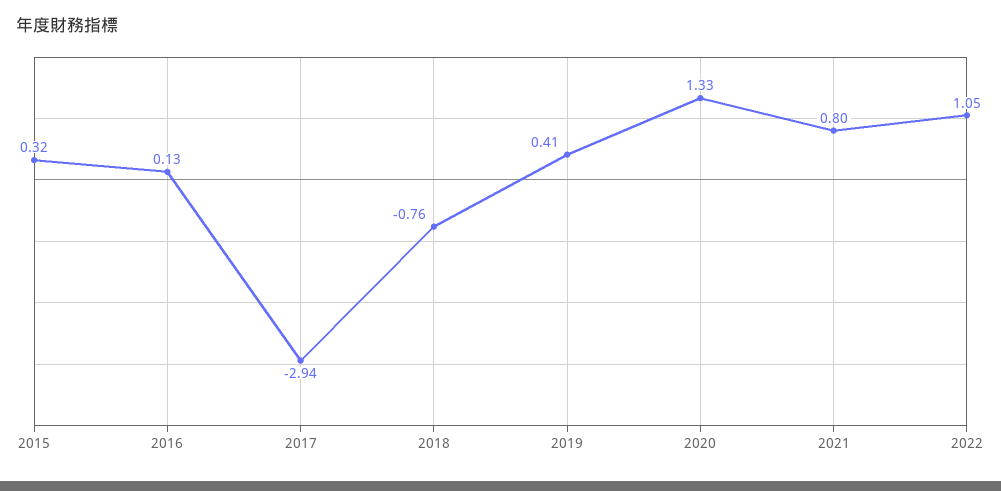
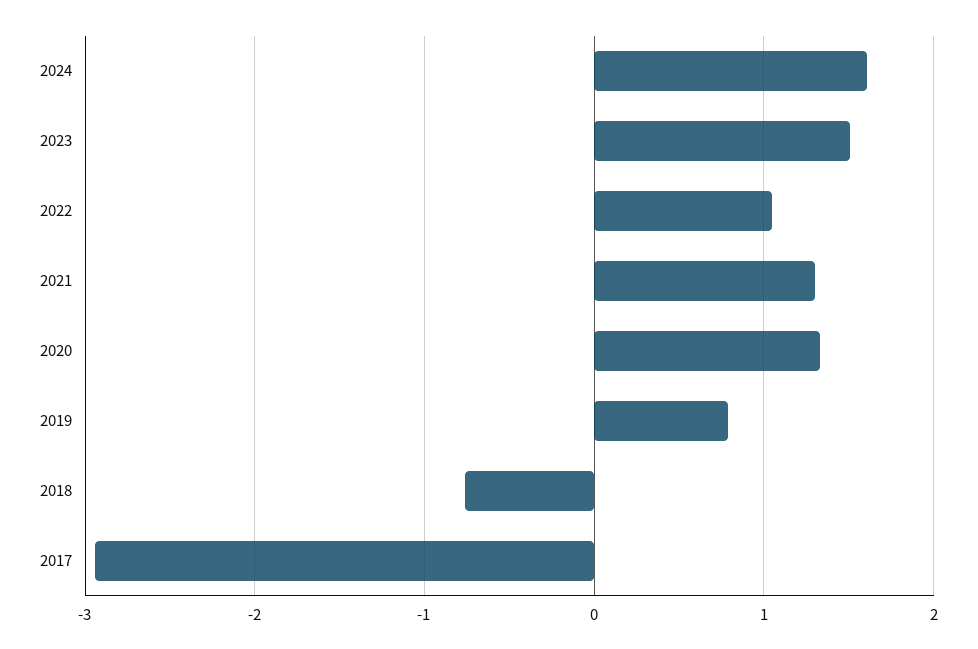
2015: 0.32 -> none
2016: 0.13 -> none
2019: 0.41 -> 0.8
2021: 0.8 -> 1.3
2024: none -> 1.6
2023: none -> 1.5

